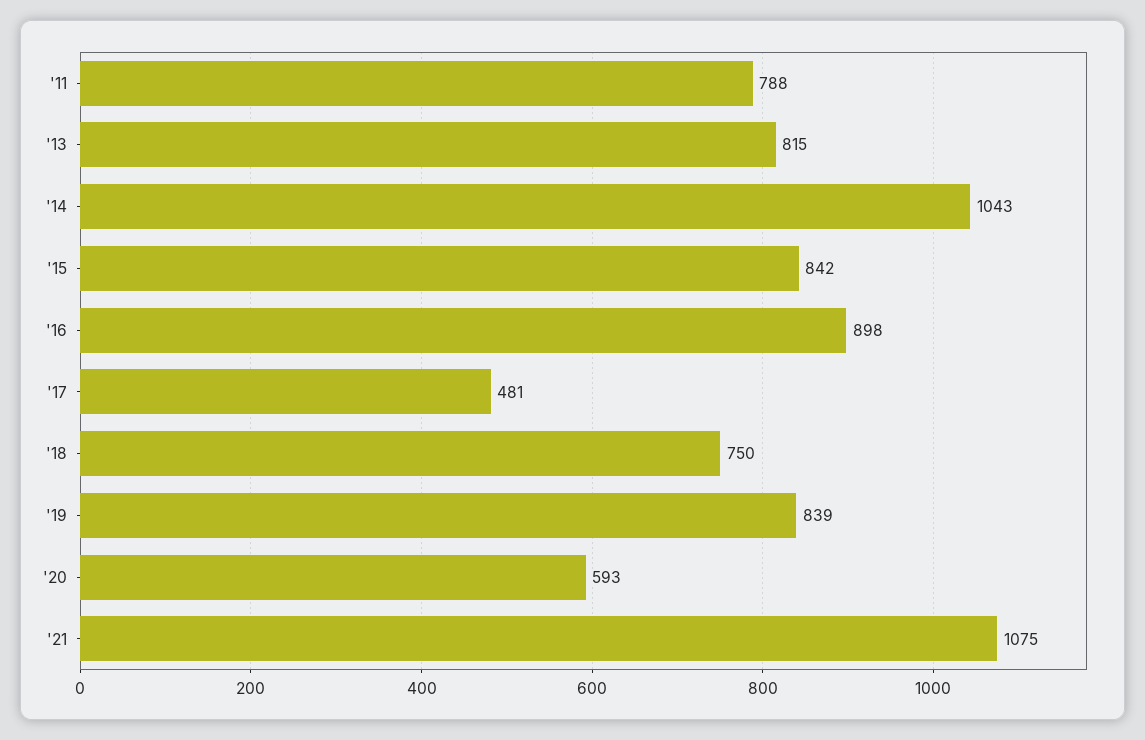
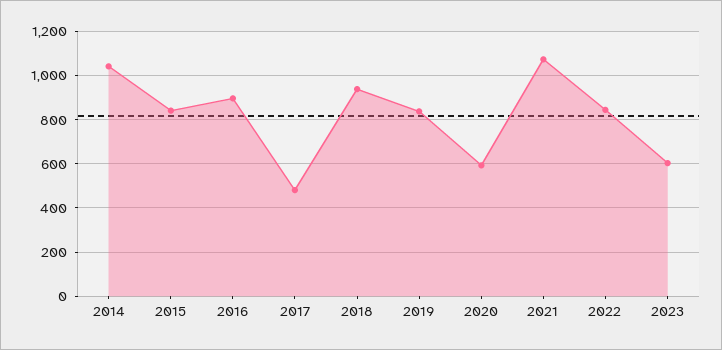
'11: 788 -> none
'13: 815 -> none
'18: 750 -> 950
2022: none -> 850
2023: none -> 600

